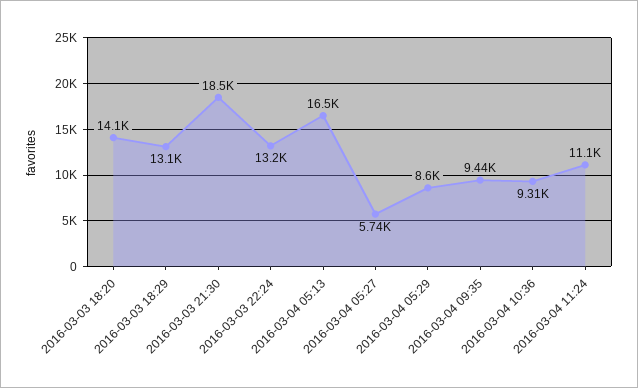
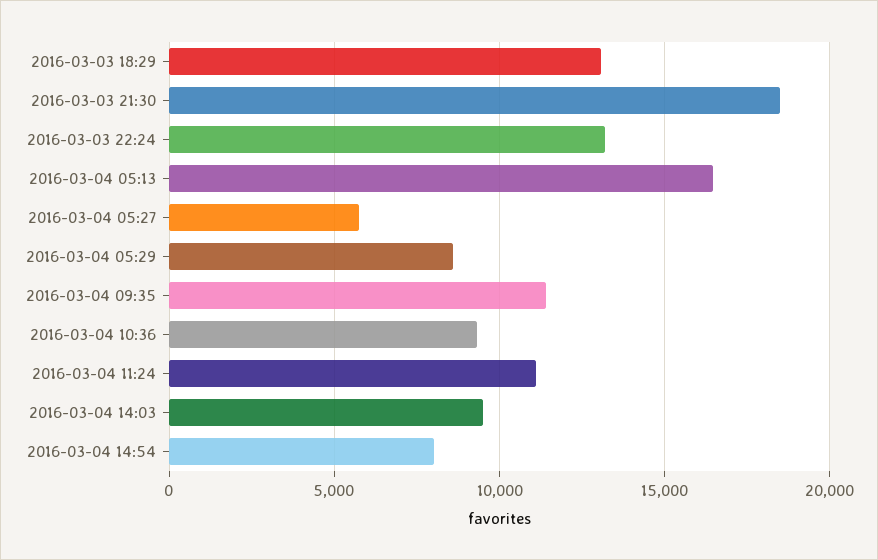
2016-03-03 18:20: 14100 -> none
2016-03-04 09:35: 9440 -> 11500
2016-03-04 14:03: none -> 9500
2016-03-04 14:54: none -> 8000

